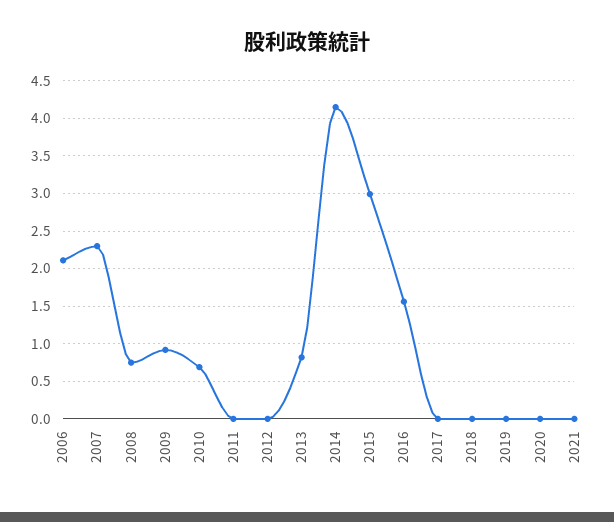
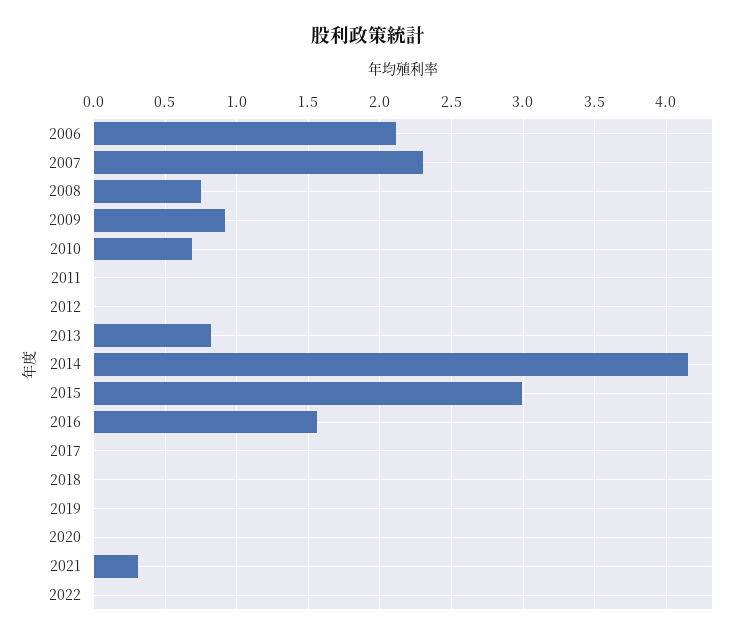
2021: 0 -> 0.3
2022: none -> 0

